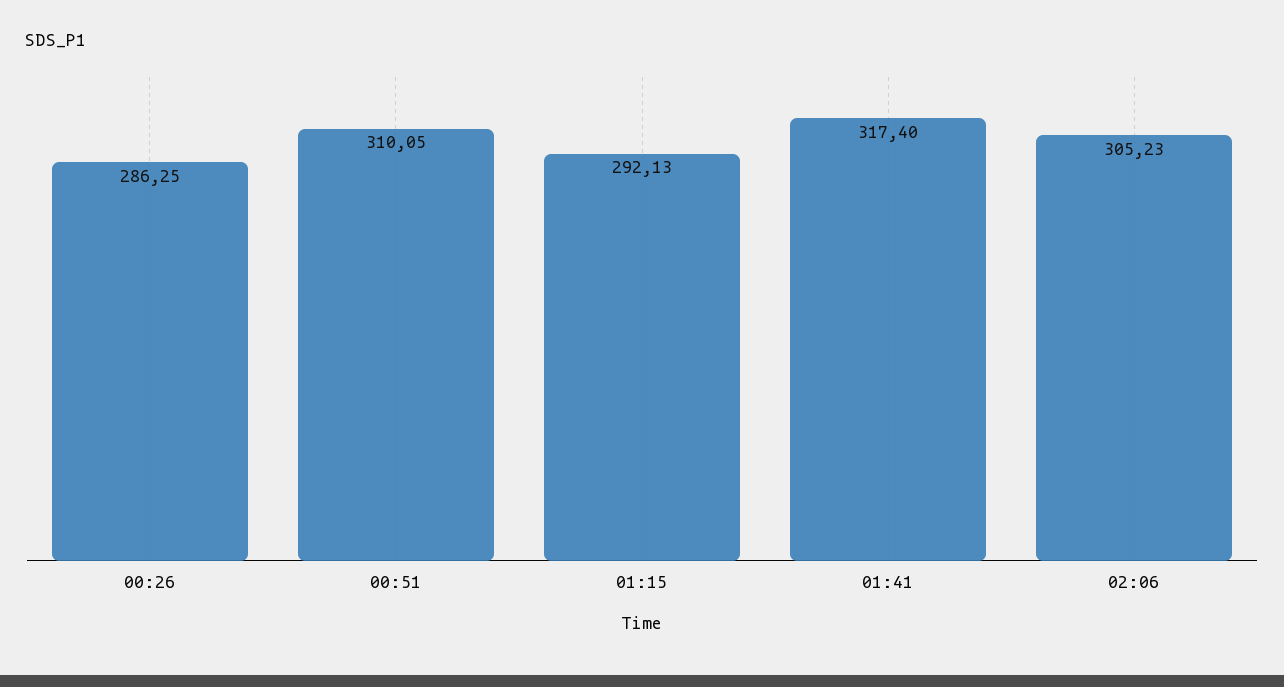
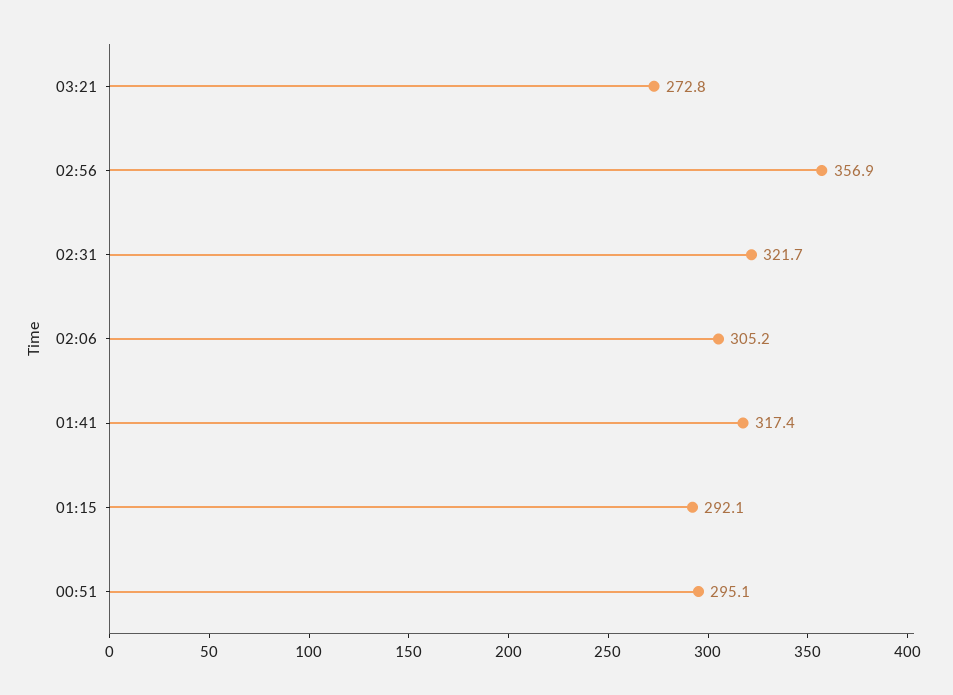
00:26: 286.25 -> none
00:51: 310.05 -> 295.1
03:21: none -> 272.8
02:56: none -> 356.9
02:31: none -> 321.7

